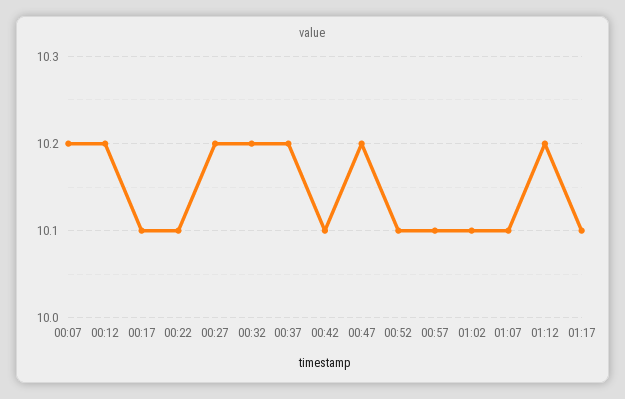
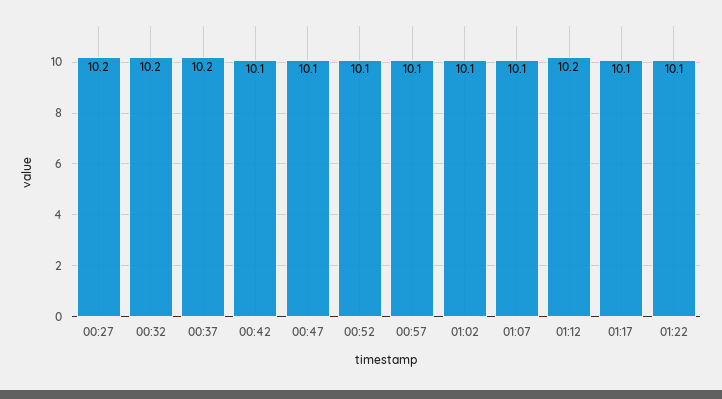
00:07: 10.2 -> none
00:12: 10.2 -> none
00:17: 10.1 -> none
00:22: 10.1 -> none
00:47: 10.2 -> 10.1
01:22: none -> 10.1

